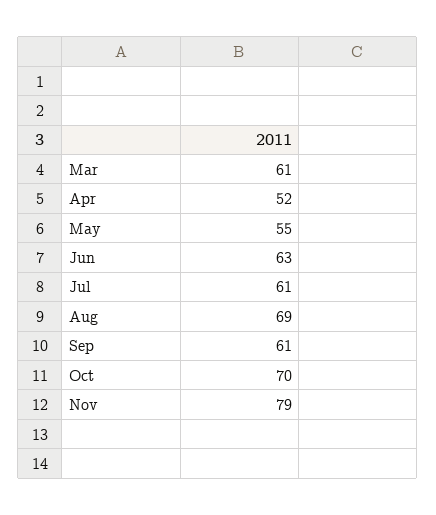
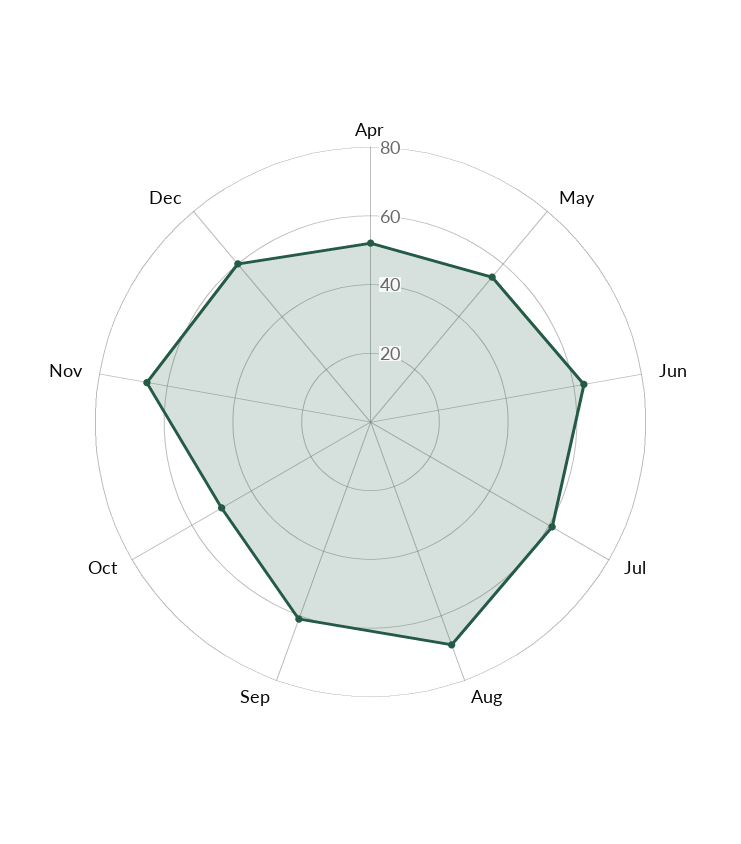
Mar: 61 -> none
Oct: 70 -> 50
Nov: 79 -> 65
Dec: none -> 60

